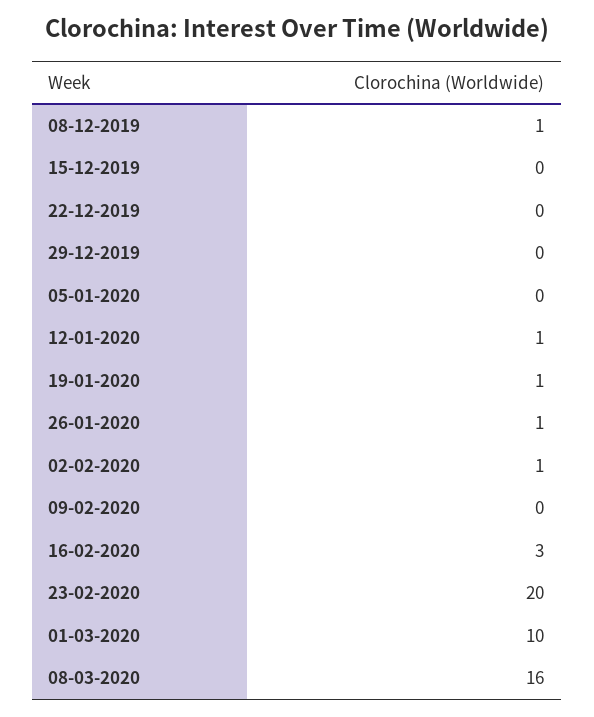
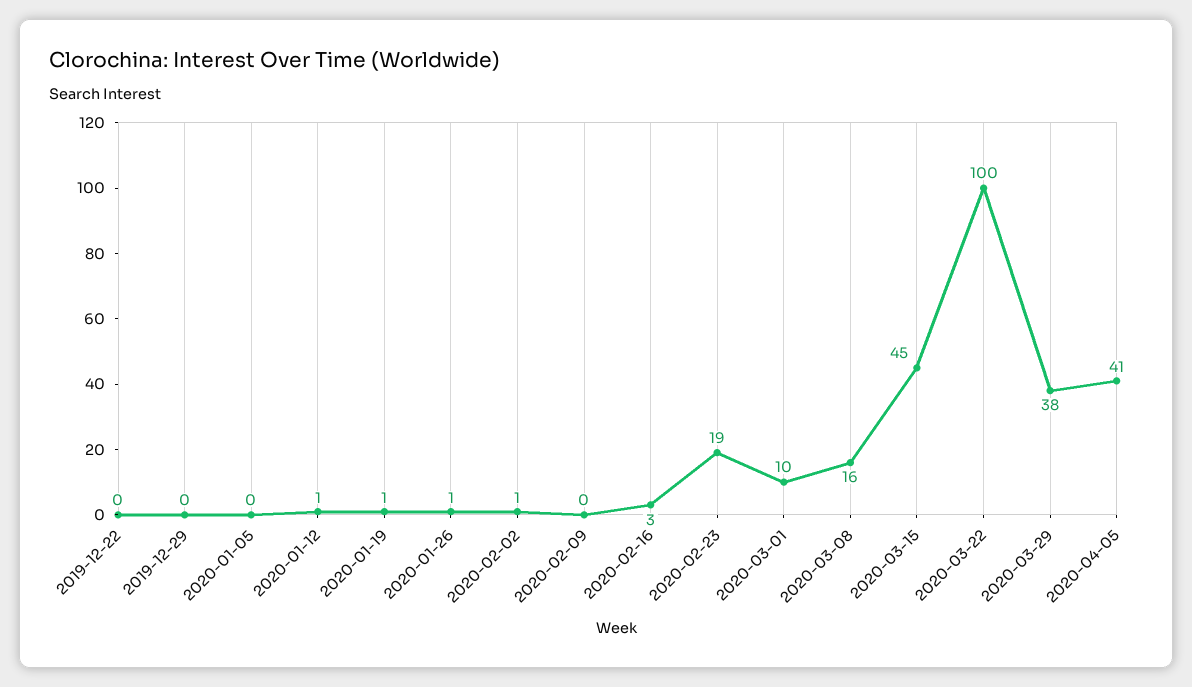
08-12-2019: 1 -> none
15-12-2019: 0 -> none
23-02-2020: 20 -> 19
2020-03-15: none -> 45
2020-03-22: none -> 100
2020-03-29: none -> 38
2020-04-05: none -> 41

